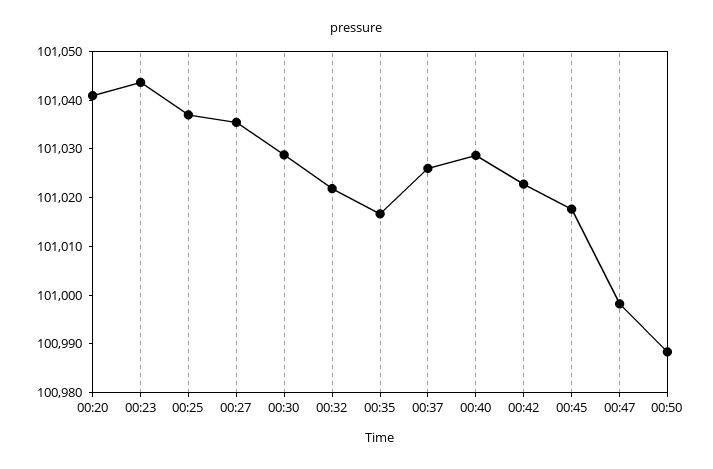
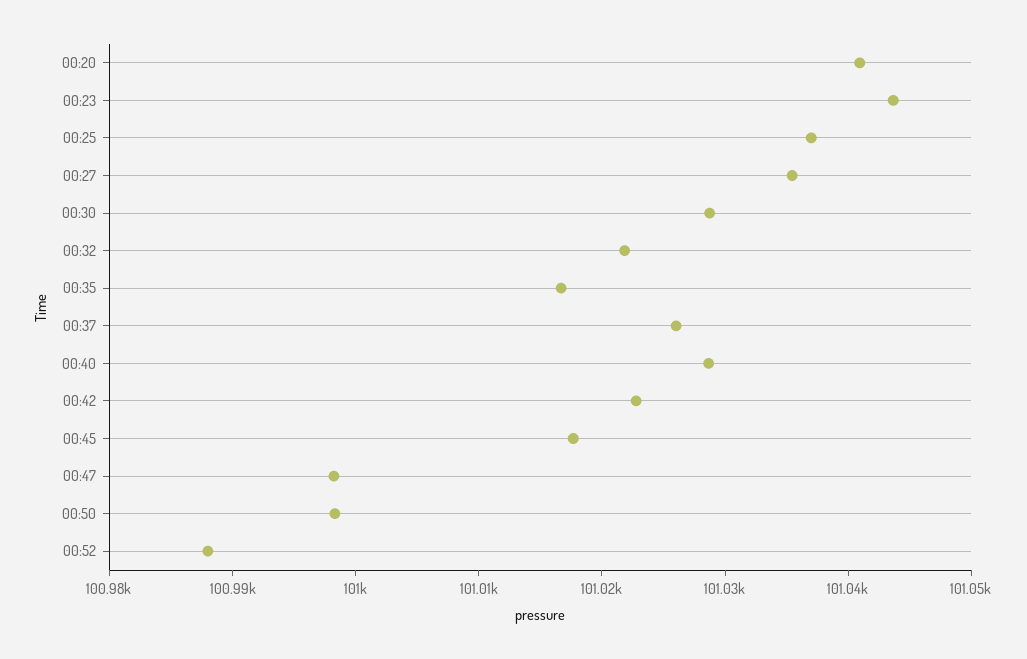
00:50: 100988 -> 100998
00:52: none -> 100988

